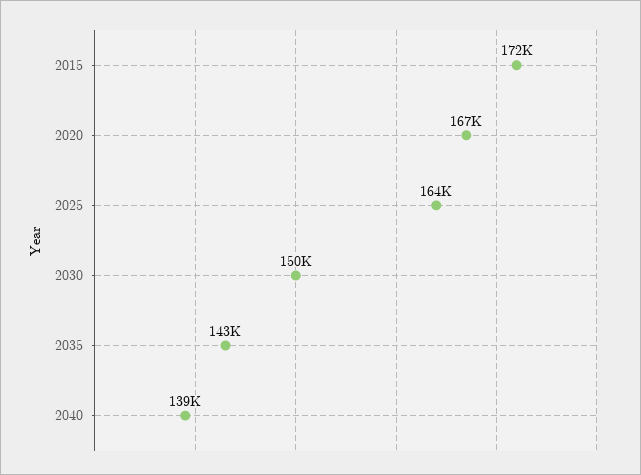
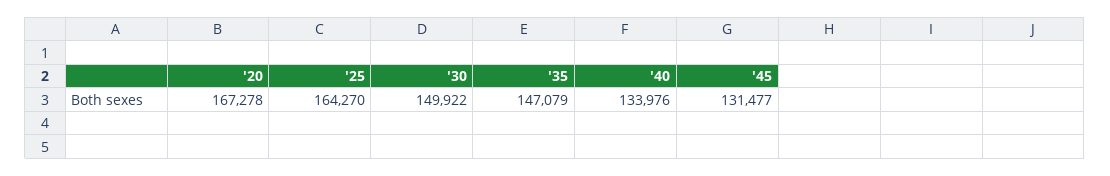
2015: 172000 -> none
2035: 143000 -> 147079
2040: 139000 -> 133976
'45: none -> 131477

